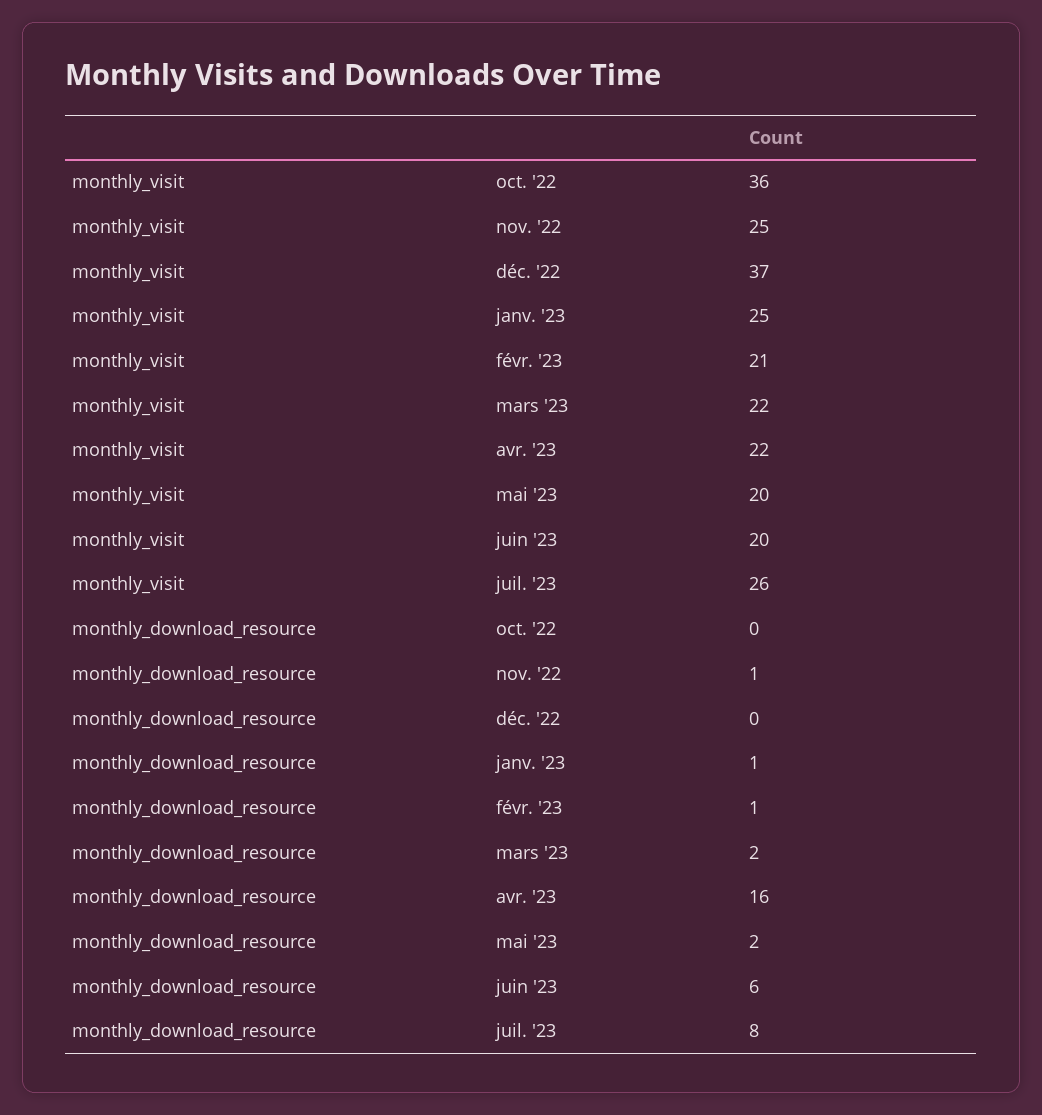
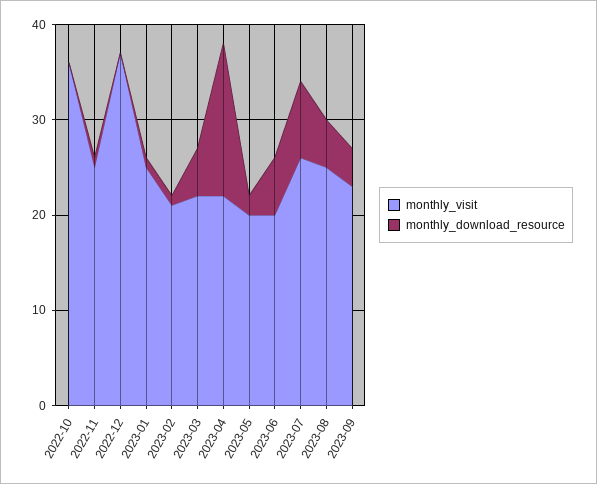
monthly_download_resource, mars '23: 2 -> 5
monthly_visit, 2023-08: none -> 25
monthly_download_resource, 2023-08: none -> 5
monthly_visit, 2023-09: none -> 23
monthly_download_resource, 2023-09: none -> 4

